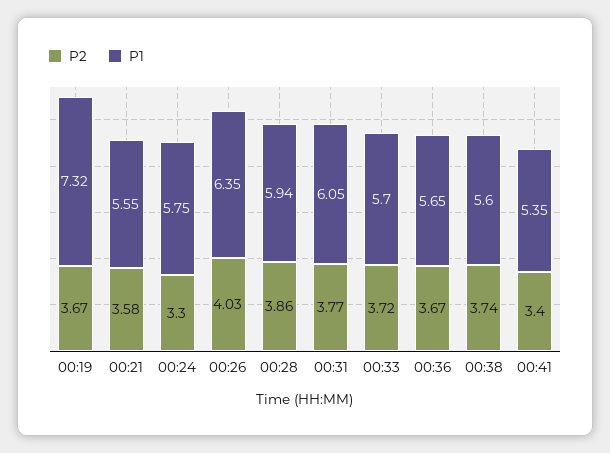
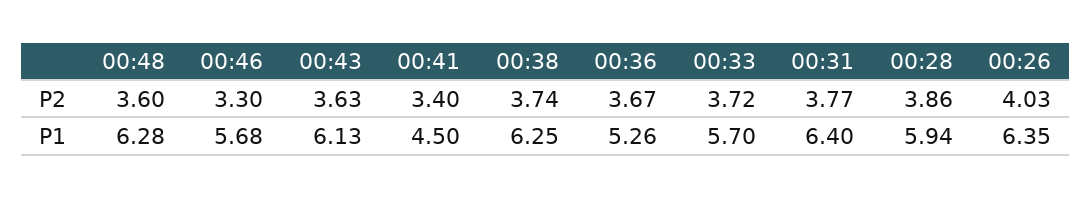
P2, 00:19: 3.67 -> none
P1, 00:19: 7.32 -> none
P2, 00:21: 3.58 -> none
P1, 00:21: 5.55 -> none
P2, 00:24: 3.3 -> none
P1, 00:24: 5.75 -> none
P1, 00:31: 6.05 -> 6.4
P1, 00:36: 5.65 -> 5.26
P1, 00:38: 5.6 -> 6.25
P1, 00:41: 5.35 -> 4.5
P2, 00:48: none -> 3.6
P2, 00:46: none -> 3.3
P2, 00:43: none -> 3.63
P1, 00:48: none -> 6.28
P1, 00:46: none -> 5.68
P1, 00:43: none -> 6.13

